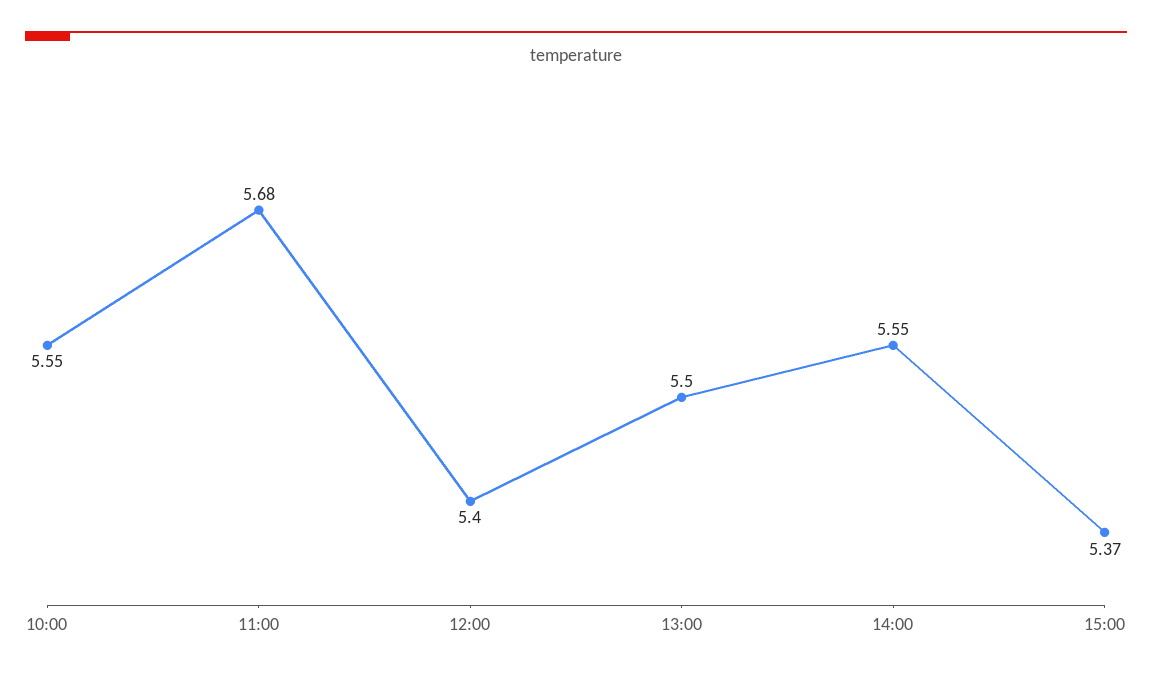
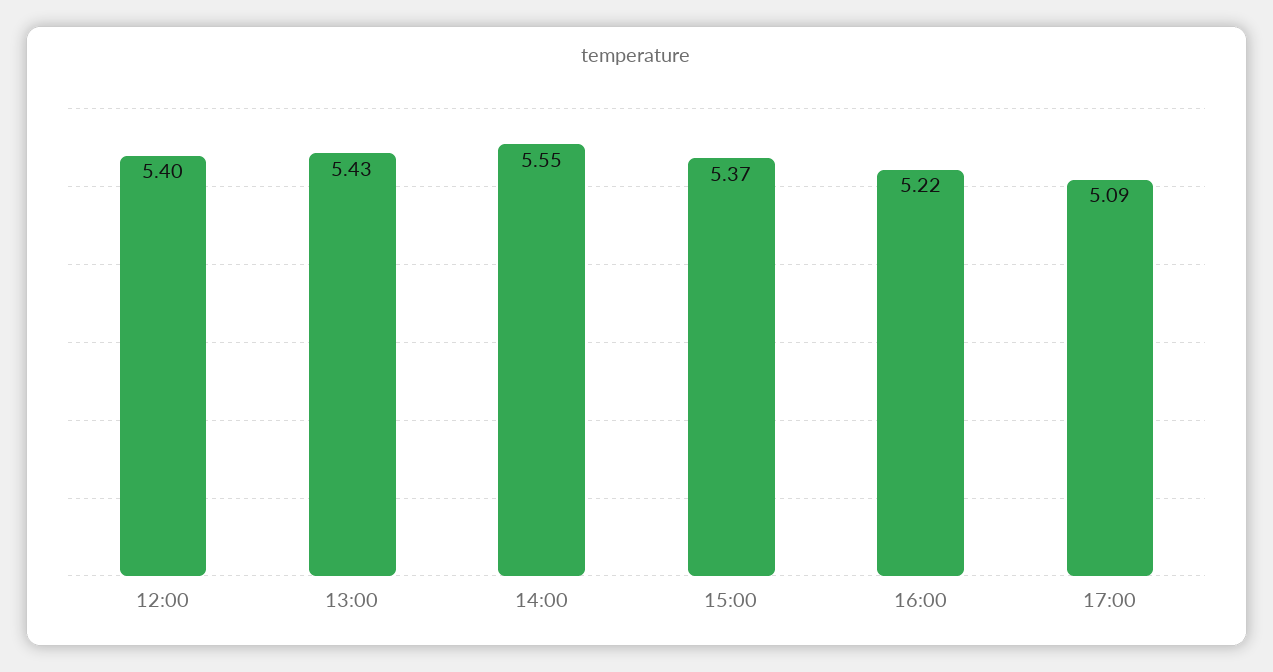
10:00: 5.55 -> none
11:00: 5.68 -> none
13:00: 5.5 -> 5.43
16:00: none -> 5.22
17:00: none -> 5.09

